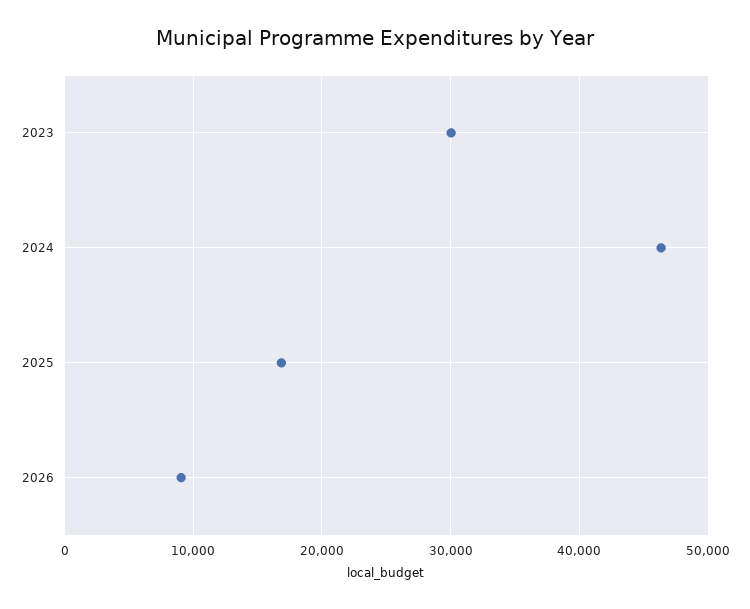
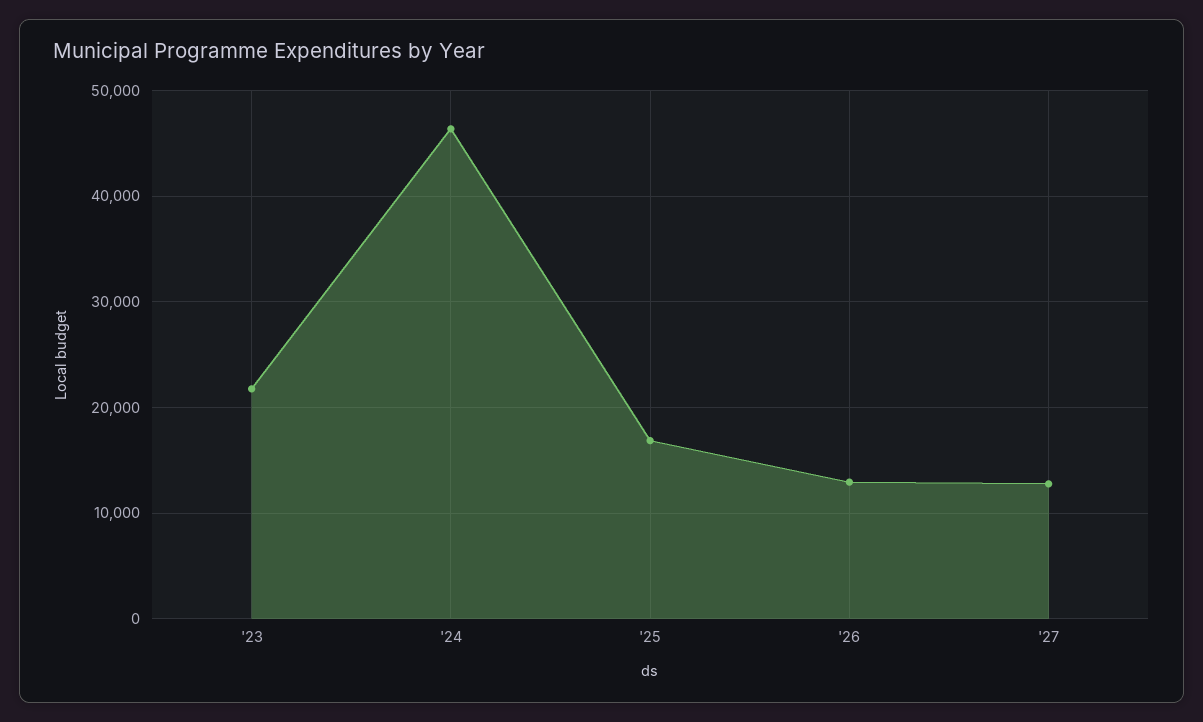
2023: 30000 -> 22000
2026: 9000 -> 13000
'27: none -> 13000

